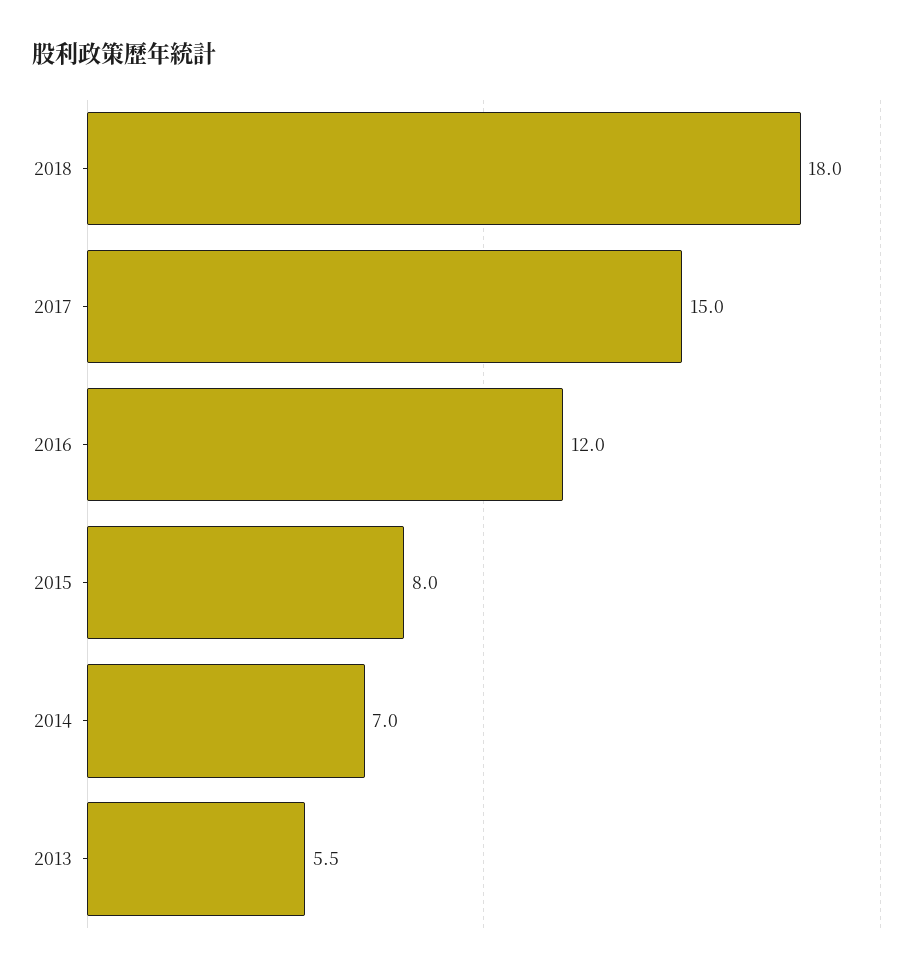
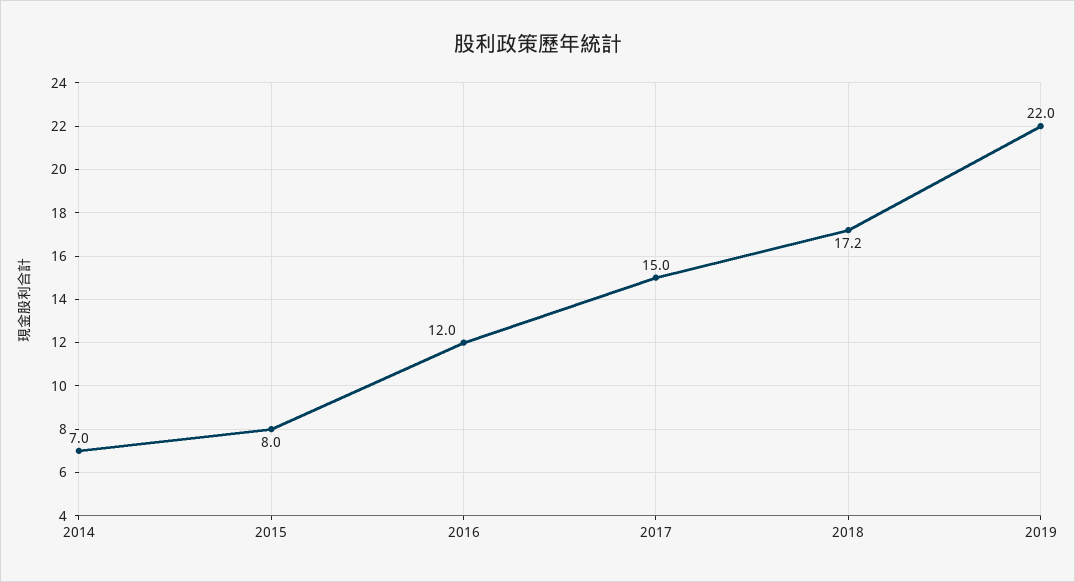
2018: 18 -> 17.2
2013: 5.5 -> none
2019: none -> 22

